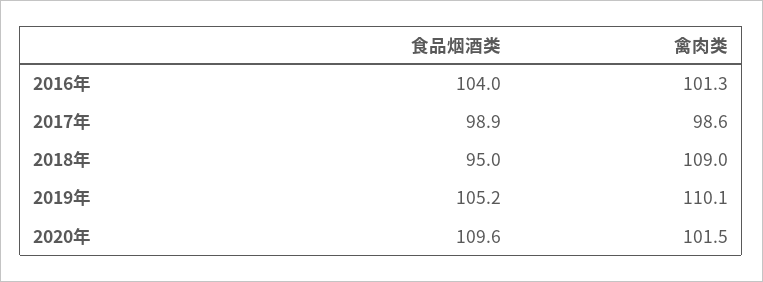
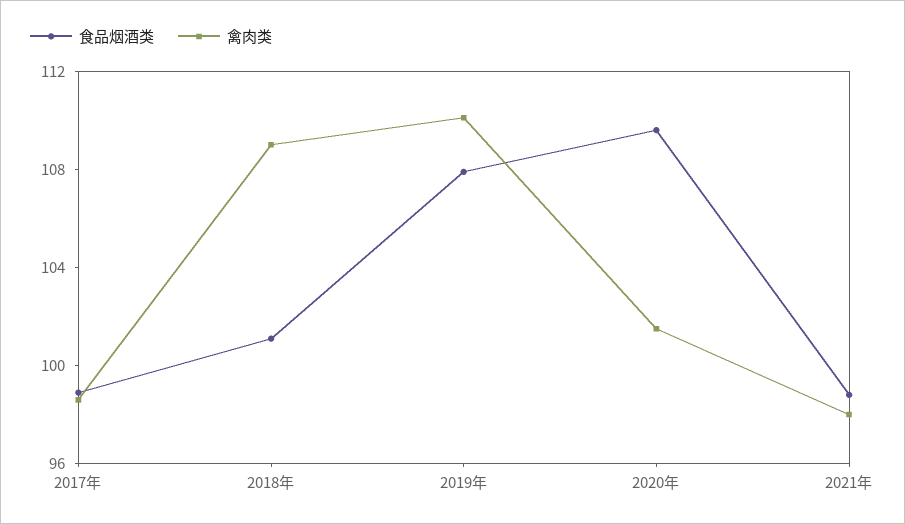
食品烟酒类, 2016年: 104 -> none
禽肉类, 2016年: 101.3 -> none
食品烟酒类, 2018年: 95 -> 101
食品烟酒类, 2019年: 105.2 -> 108
食品烟酒类, 2021年: none -> 99
禽肉类, 2021年: none -> 98

